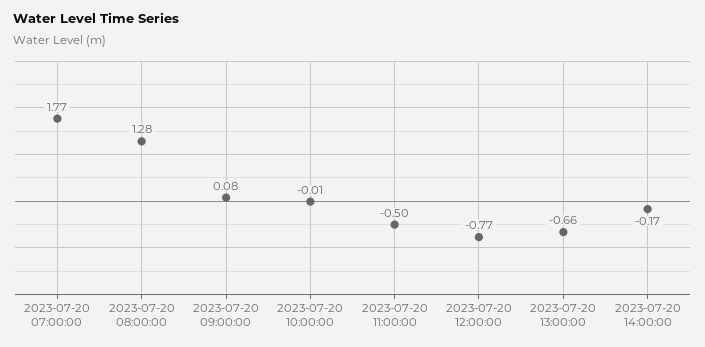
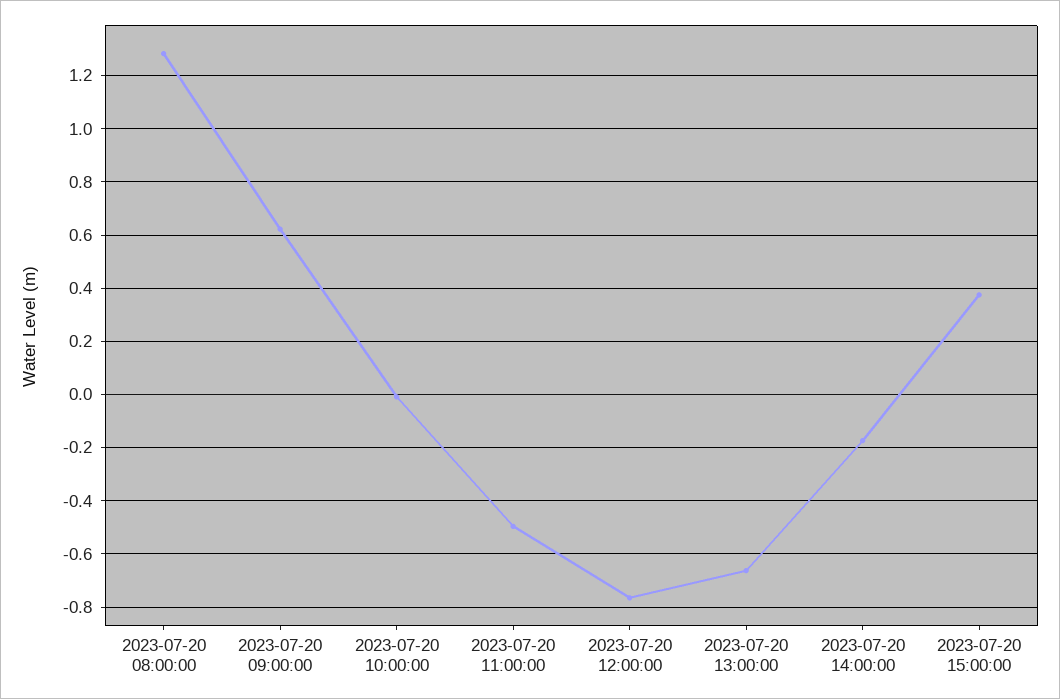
2023-07-20 07:00:00: 1.77 -> none
2023-07-20 09:00:00: 0.08 -> 0.625
2023-07-20 15:00:00: none -> 0.375

